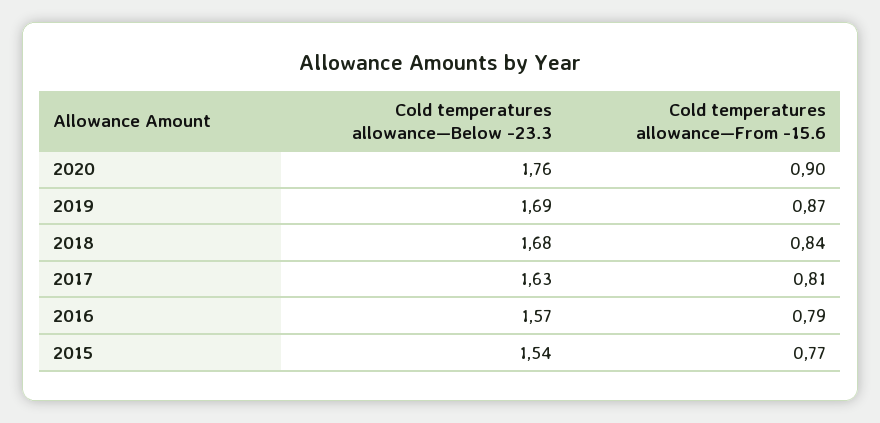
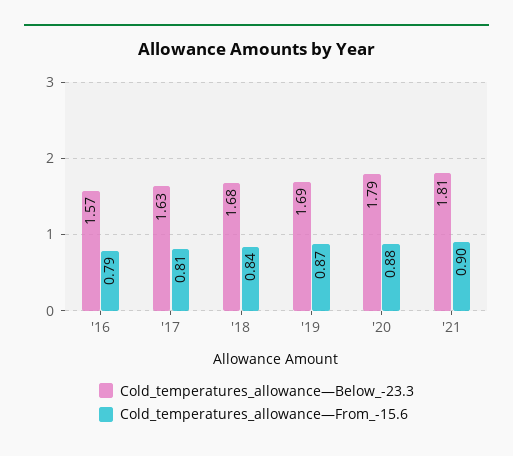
Cold temperatures allowance—Below -23.3, 2020: 1.76 -> 1.79
Cold temperatures allowance—From -15.6, 2020: 0.9 -> 0.88
Cold temperatures allowance—Below -23.3, 2015: 1.54 -> none
Cold temperatures allowance—From -15.6, 2015: 0.77 -> none
Cold temperatures allowance—Below -23.3, '21: none -> 1.81
Cold temperatures allowance—From -15.6, '21: none -> 0.9

